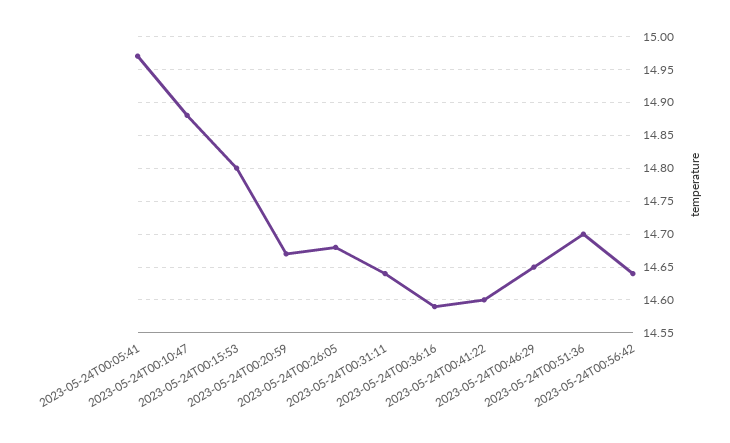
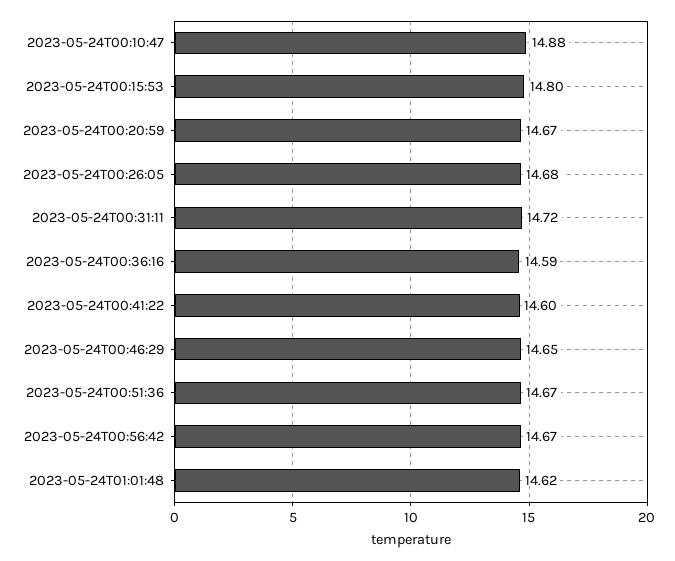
2023-05-24T00:05:41: 14.97 -> none
2023-05-24T00:31:11: 14.64 -> 14.72
2023-05-24T00:51:36: 14.7 -> 14.67
2023-05-24T00:56:42: 14.64 -> 14.67
2023-05-24T01:01:48: none -> 14.62

